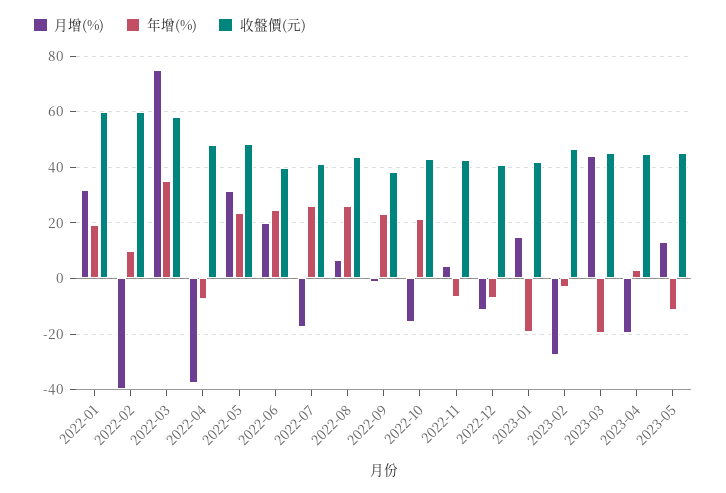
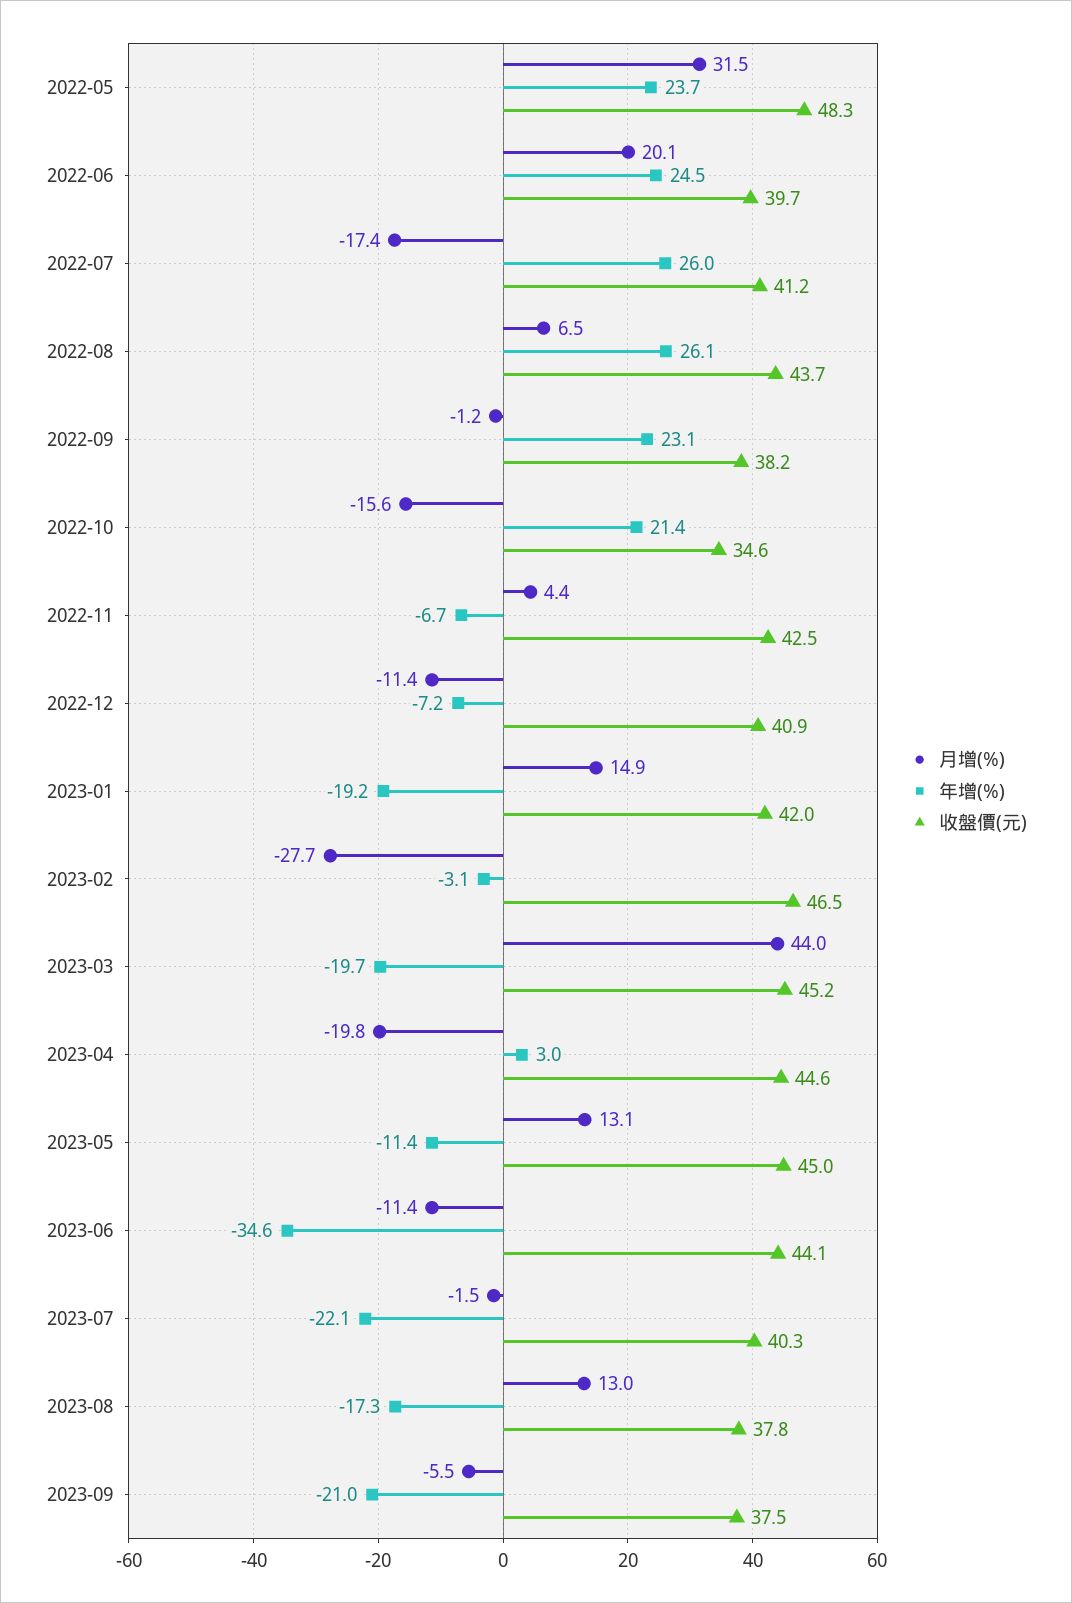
月增(%), 2022-01: 32.5 -> none
年增(%), 2022-01: 20 -> none
收盤價(元), 2022-01: 60 -> none
月增(%), 2022-02: -40 -> none
年增(%), 2022-02: 10 -> none
收盤價(元), 2022-02: 60 -> none
月增(%), 2022-03: 75 -> none
年增(%), 2022-03: 35 -> none
收盤價(元), 2022-03: 57.5 -> none
月增(%), 2022-04: -37.5 -> none
年增(%), 2022-04: -7.5 -> none
收盤價(元), 2022-04: 47.5 -> none
收盤價(元), 2022-10: 42.5 -> 34.6
月增(%), 2023-06: none -> -11.4
年增(%), 2023-06: none -> -34.6
收盤價(元), 2023-06: none -> 44.1
月增(%), 2023-07: none -> -1.5
年增(%), 2023-07: none -> -22.1
收盤價(元), 2023-07: none -> 40.3
月增(%), 2023-08: none -> 13
年增(%), 2023-08: none -> -17.3
收盤價(元), 2023-08: none -> 37.8
月增(%), 2023-09: none -> -5.5
年增(%), 2023-09: none -> -21
收盤價(元), 2023-09: none -> 37.5

